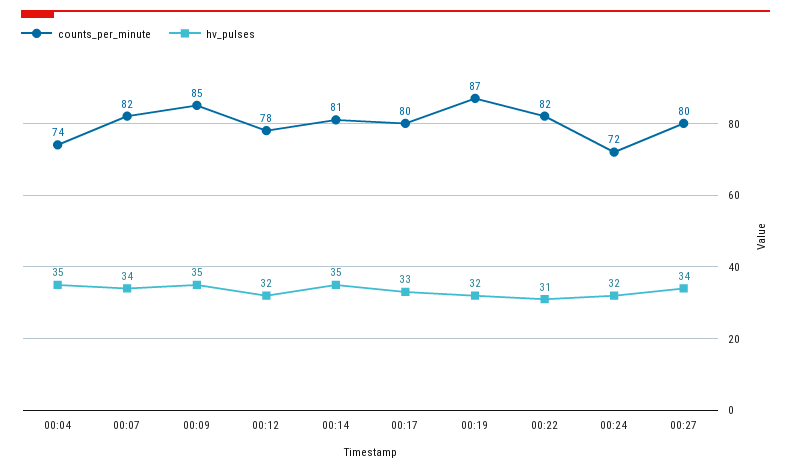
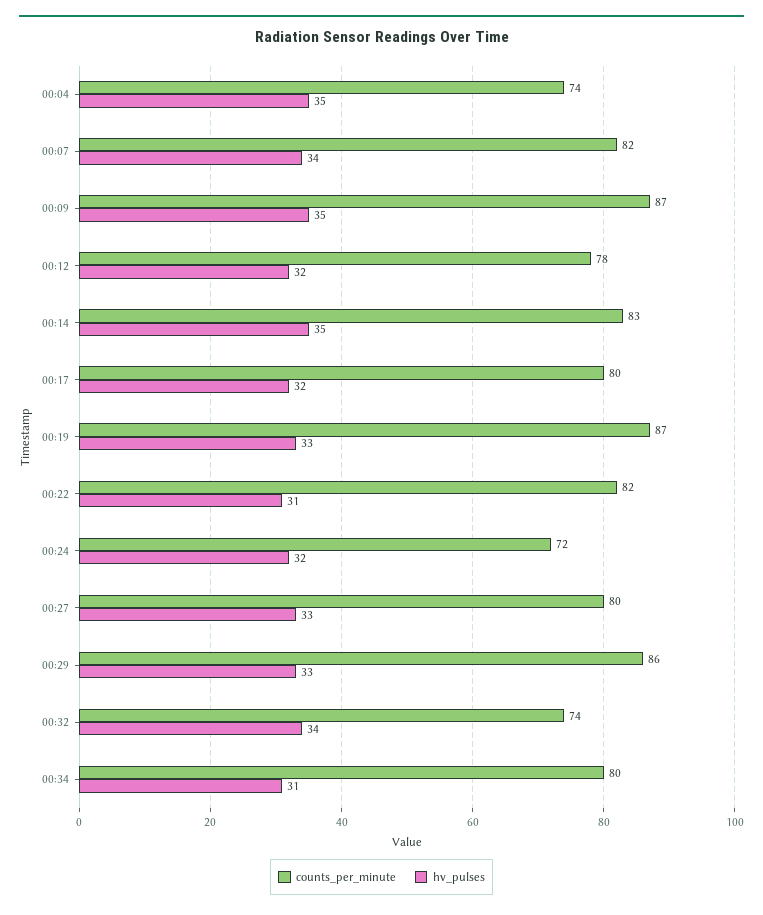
counts_per_minute, 00:09: 85 -> 87
counts_per_minute, 00:14: 81 -> 83
hv_pulses, 00:17: 33 -> 32
hv_pulses, 00:19: 32 -> 33
hv_pulses, 00:27: 34 -> 33
counts_per_minute, 00:29: none -> 86
hv_pulses, 00:29: none -> 33
counts_per_minute, 00:32: none -> 74
hv_pulses, 00:32: none -> 34
counts_per_minute, 00:34: none -> 80
hv_pulses, 00:34: none -> 31

